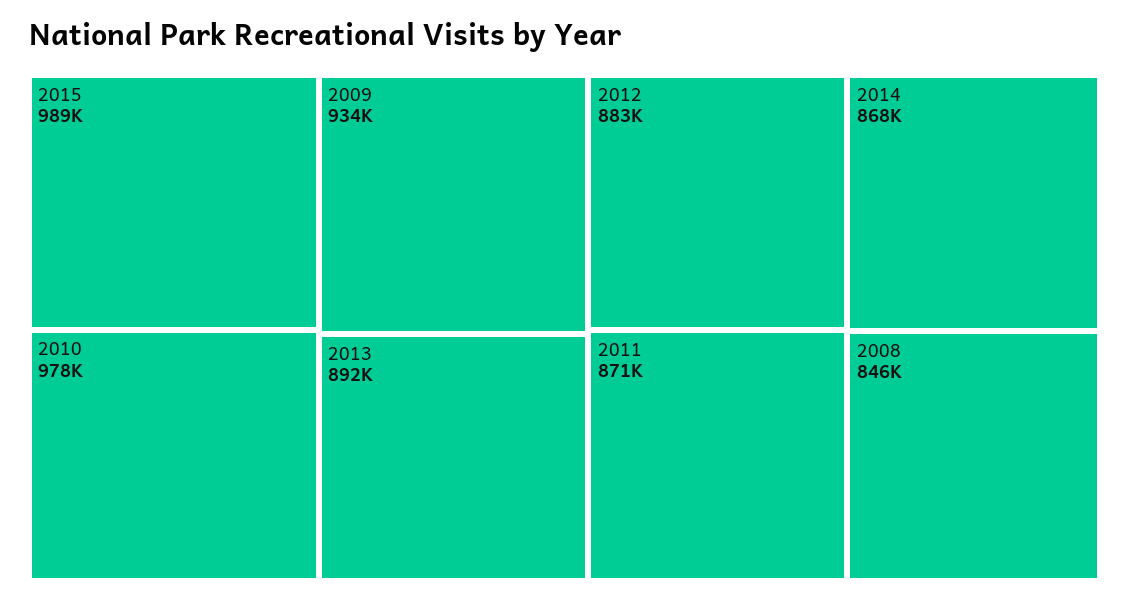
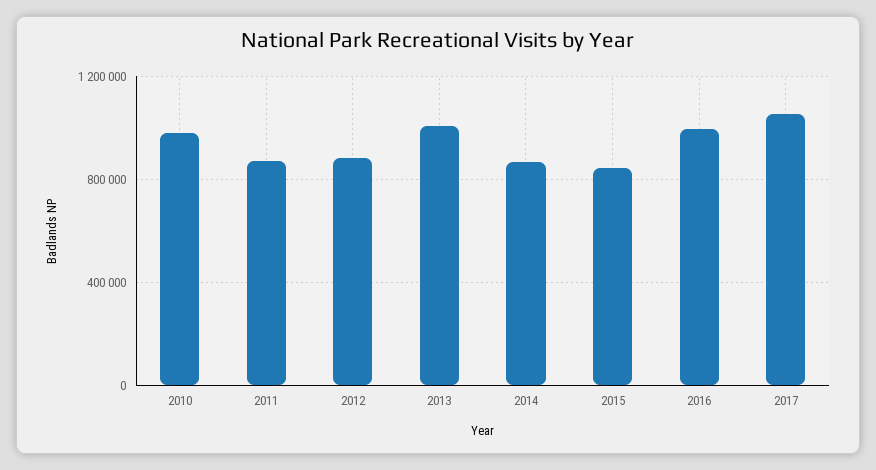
2015: 989000 -> 850000
2009: 934000 -> none
2013: 892000 -> 1000000
2008: 846000 -> none
2016: none -> 1000000
2017: none -> 1050000

